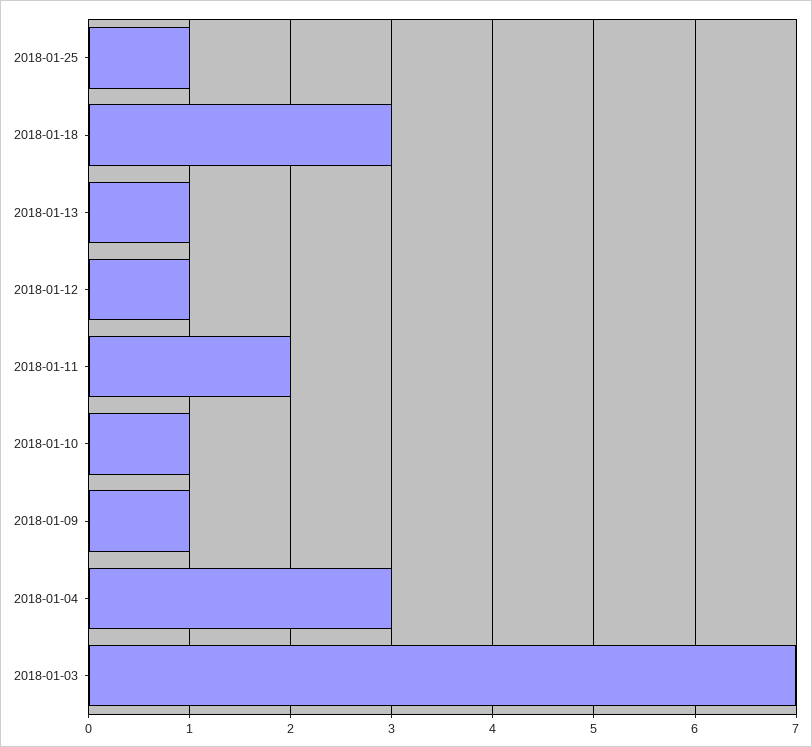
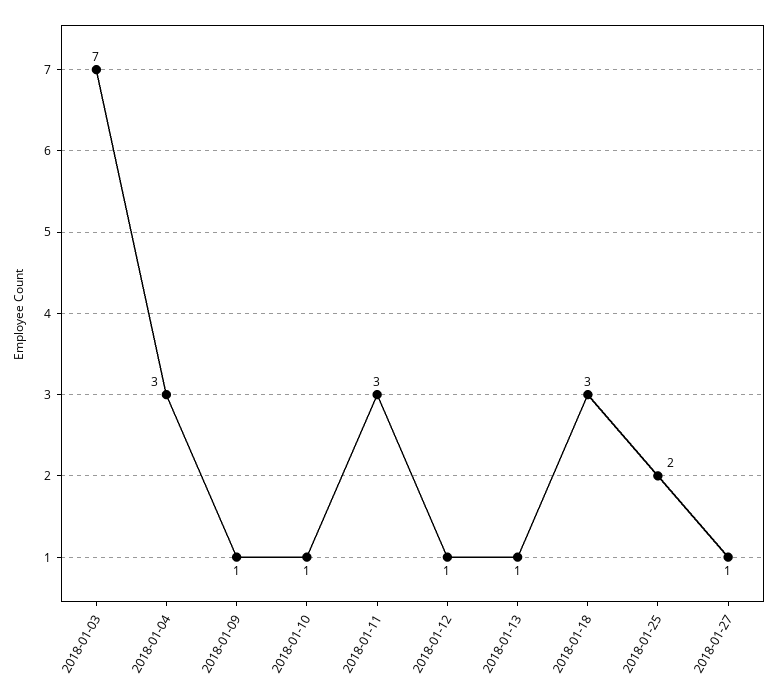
2018-01-25: 1 -> 2
2018-01-11: 2 -> 3
2018-01-27: none -> 1

